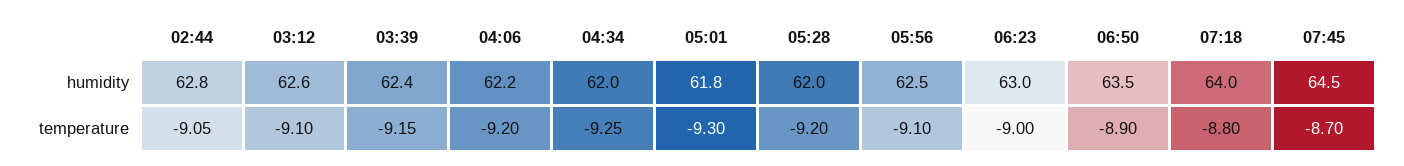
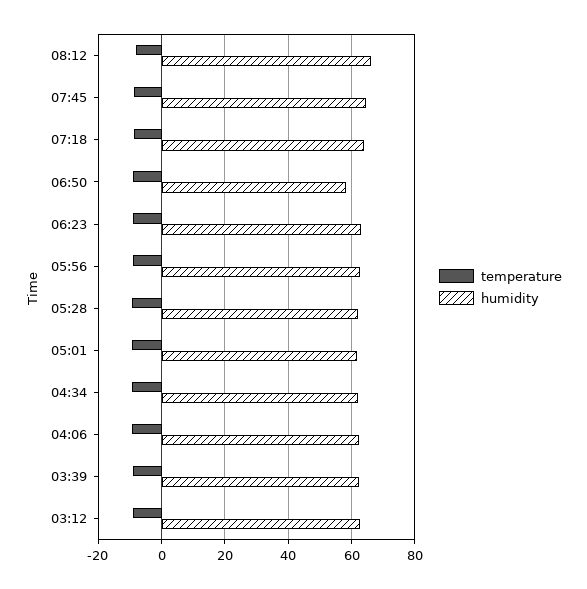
humidity, 02:44: 62.8 -> none
humidity, 06:50: 63.5 -> 58
temperature, 02:44: -9.05 -> none
temperature, 08:12: none -> -8
humidity, 08:12: none -> 66

